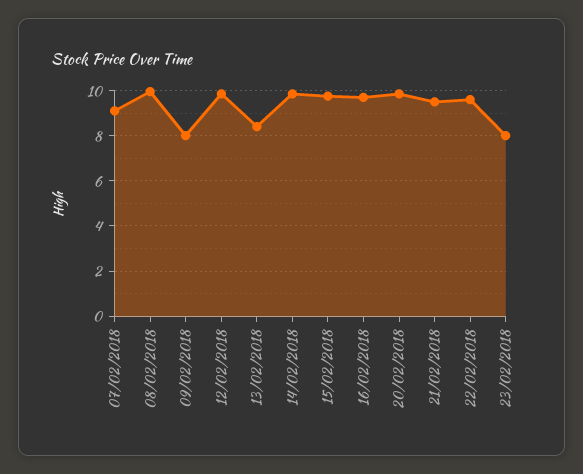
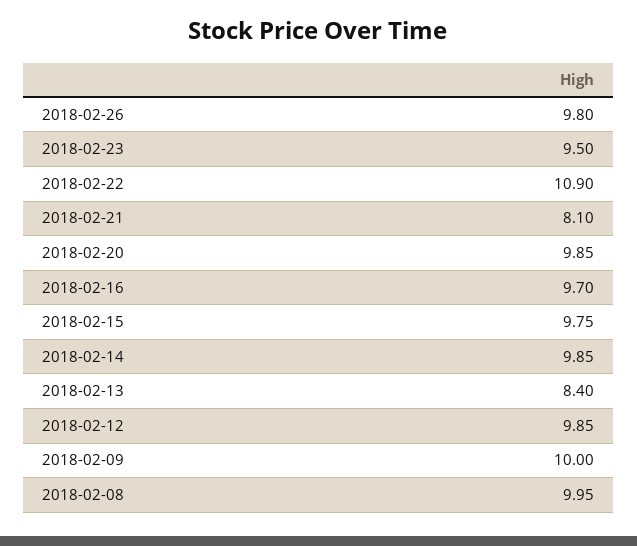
07/02/2018: 9 -> none
09/02/2018: 8 -> 10
21/02/2018: 9.5 -> 8.1
22/02/2018: 9.5 -> 10.9
23/02/2018: 8 -> 9.5
2018-02-26: none -> 9.8

